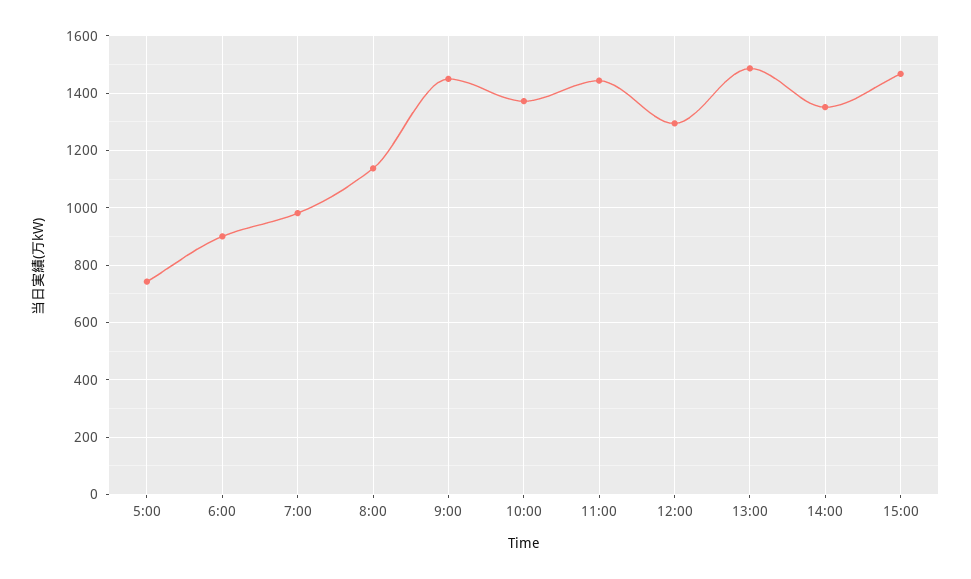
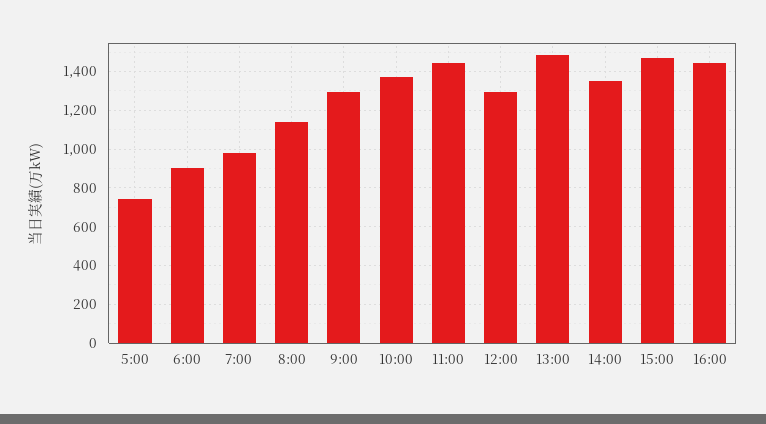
9:00: 1450 -> 1300
16:00: none -> 1450

